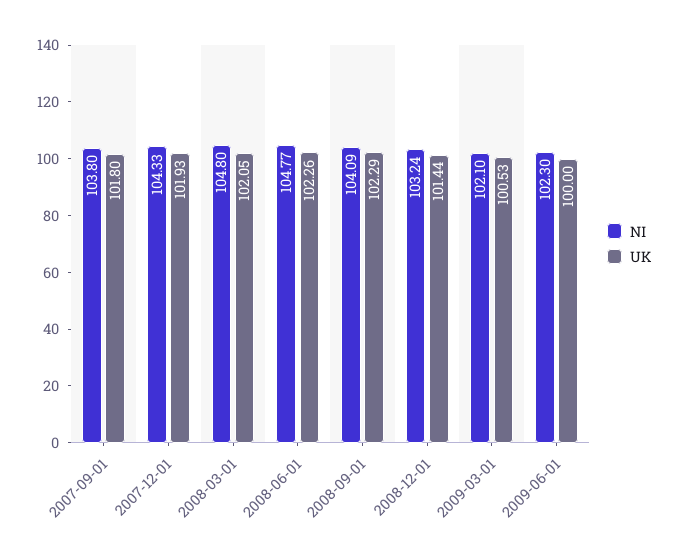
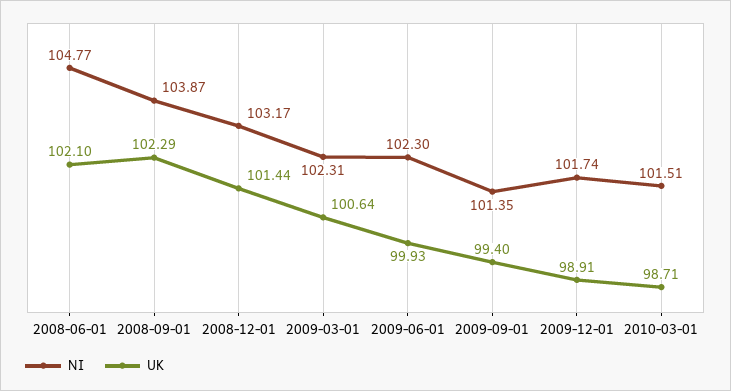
NI, 2007-09-01: 103.8 -> none
UK, 2007-09-01: 101.8 -> none
NI, 2007-12-01: 104.33 -> none
UK, 2007-12-01: 101.93 -> none
NI, 2008-03-01: 104.8 -> none
UK, 2008-03-01: 102.05 -> none
UK, 2008-06-01: 102.26 -> 102.1
NI, 2008-09-01: 104.09 -> 103.87
NI, 2008-12-01: 103.24 -> 103.17
NI, 2009-03-01: 102.1 -> 102.31
UK, 2009-03-01: 100.53 -> 100.64
UK, 2009-06-01: 100 -> 99.93
NI, 2009-09-01: none -> 101.35
UK, 2009-09-01: none -> 99.4
NI, 2009-12-01: none -> 101.74
UK, 2009-12-01: none -> 98.91
NI, 2010-03-01: none -> 101.51
UK, 2010-03-01: none -> 98.71

